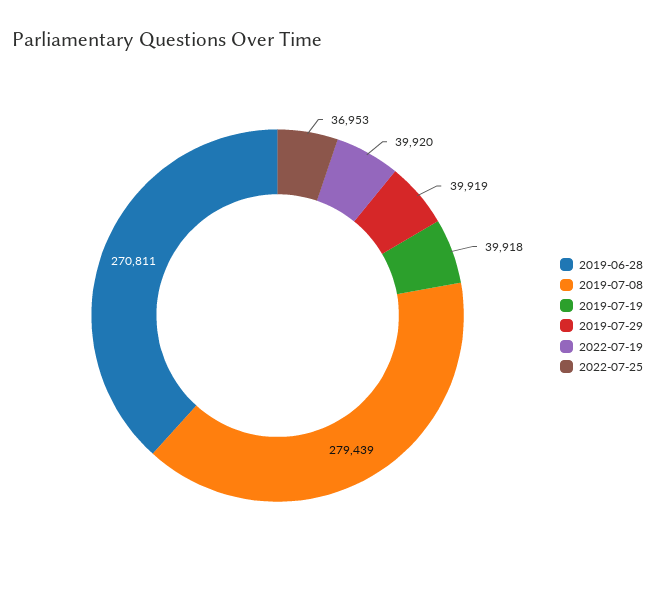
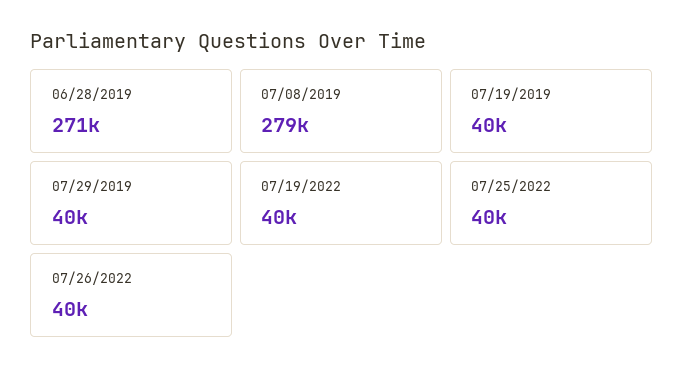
2022-07-25: 36953 -> 40000
07/26/2022: none -> 40000

